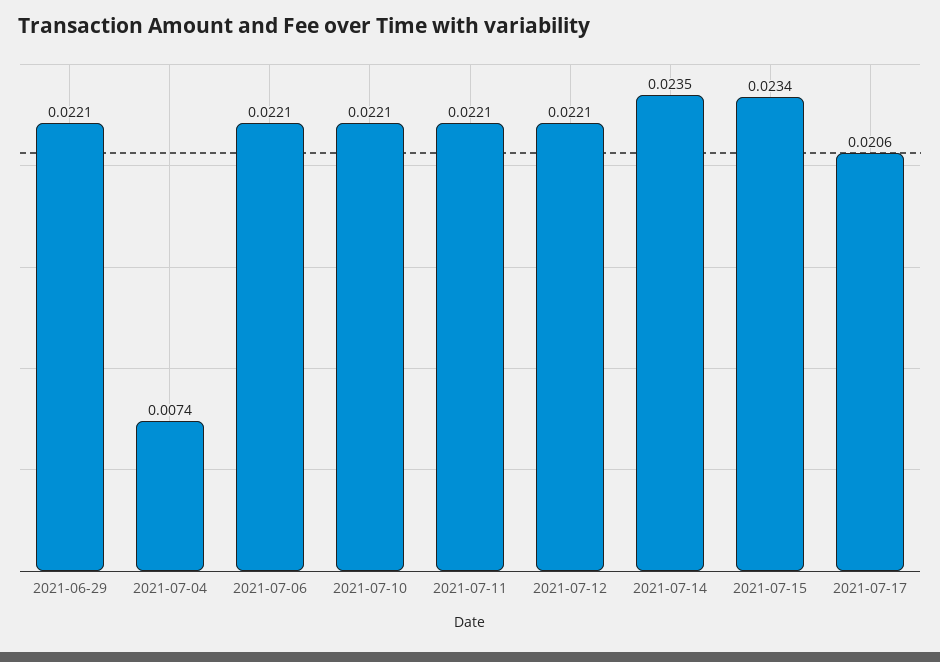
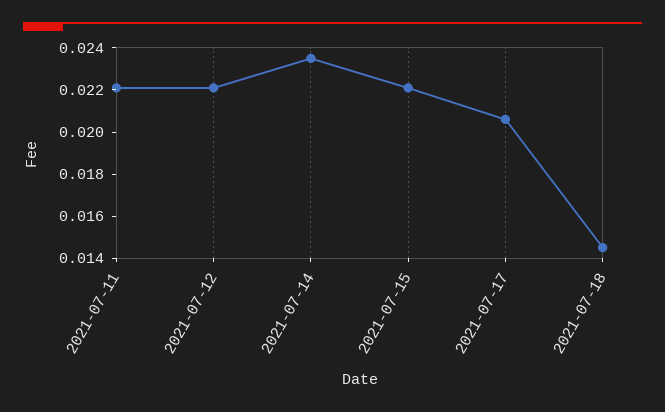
2021-06-29: 0.0221 -> none
2021-07-04: 0.0074 -> none
2021-07-06: 0.0221 -> none
2021-07-10: 0.0221 -> none
2021-07-15: 0.0234 -> 0.022
2021-07-18: none -> 0.0145

